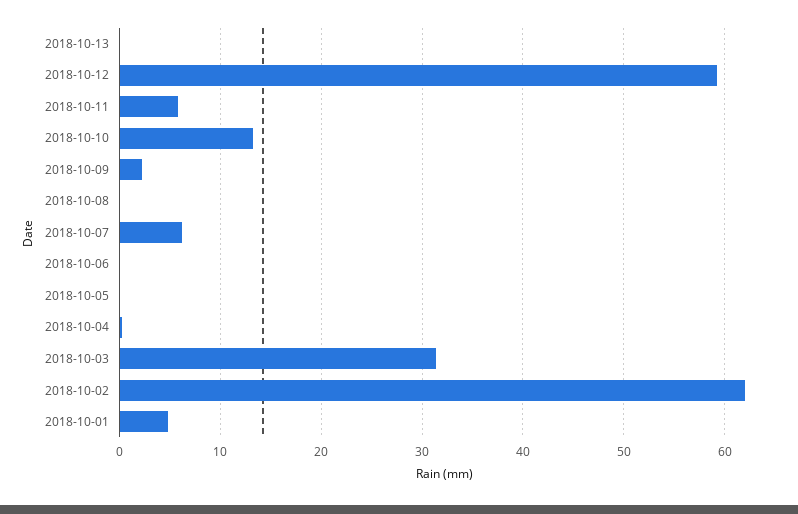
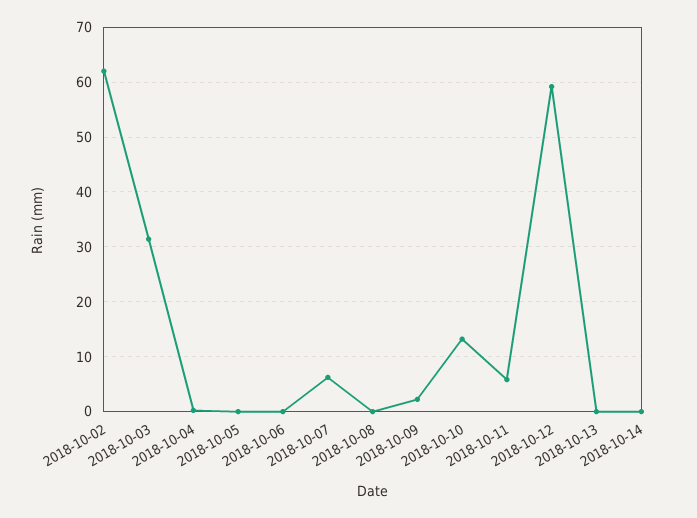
2018-10-01: 5 -> none
2018-10-14: none -> 0

